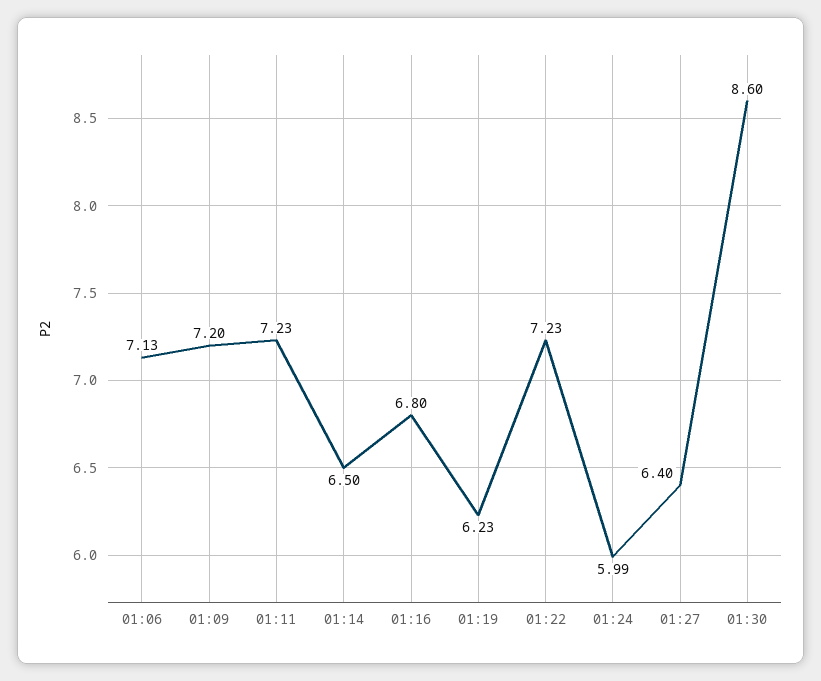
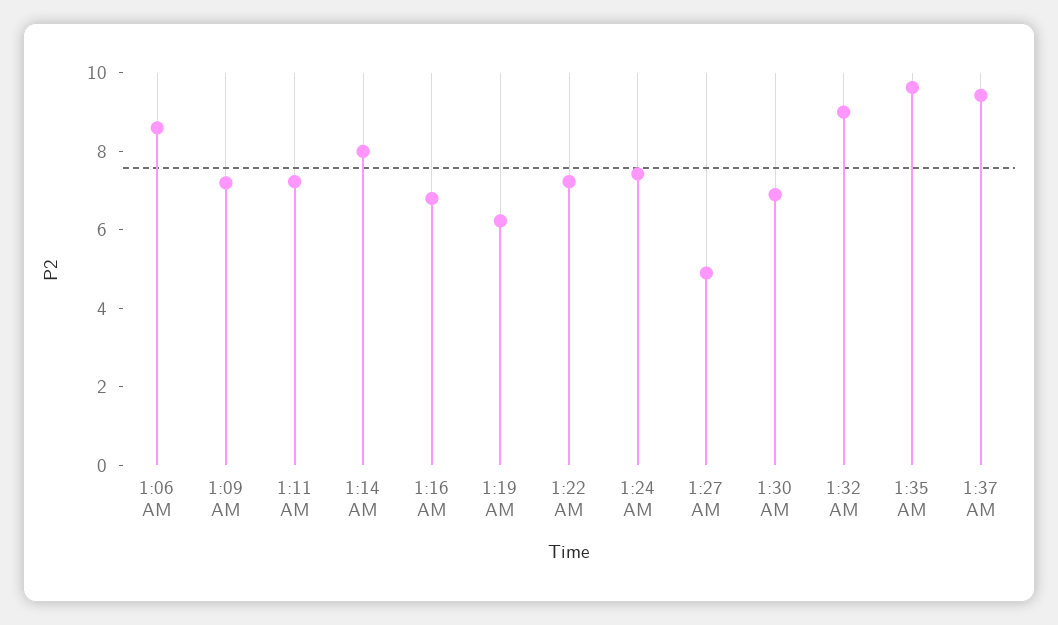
01:06: 7.13 -> 8.5
01:14: 6.5 -> 8
01:24: 5.99 -> 7.5
01:27: 6.4 -> 5
01:30: 8.6 -> 7
1:32 AM: none -> 9
1:35 AM: none -> 9.5
1:37 AM: none -> 9.5

